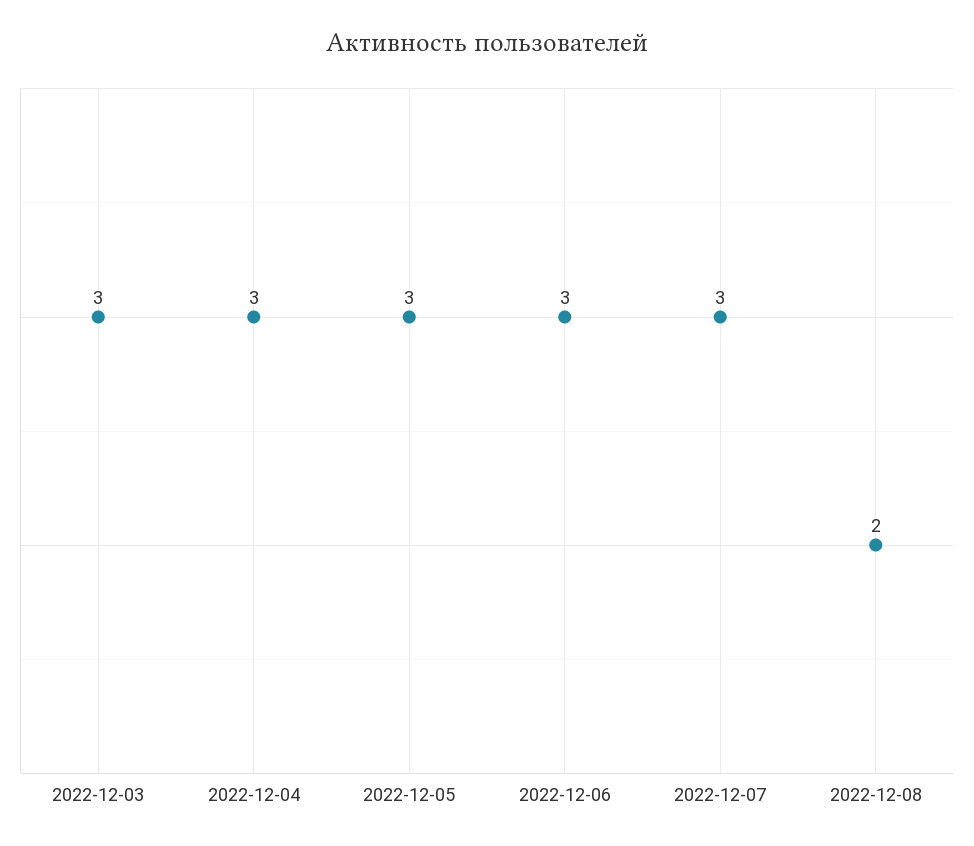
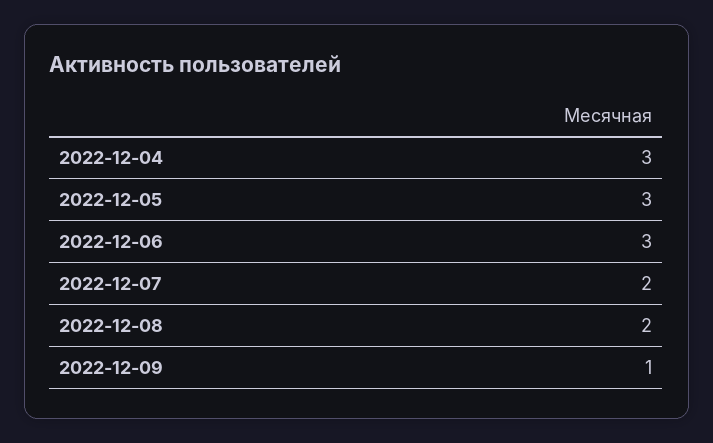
2022-12-03: 3 -> none
2022-12-07: 3 -> 2
2022-12-09: none -> 1

